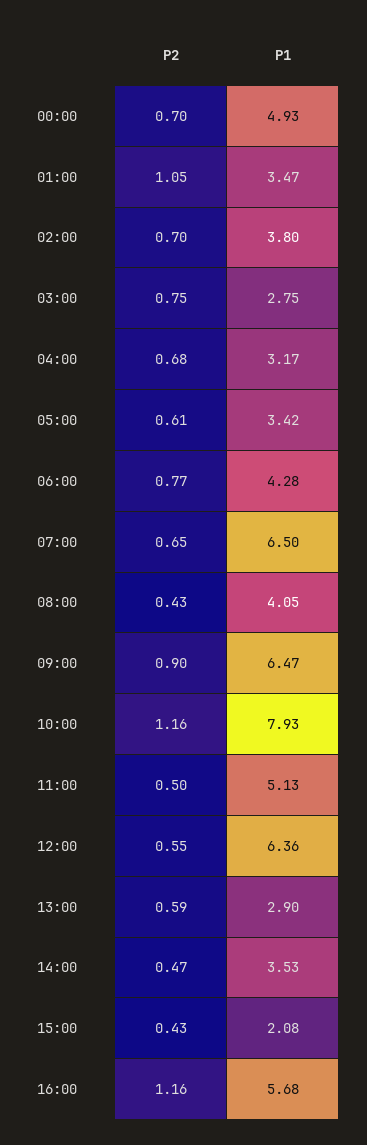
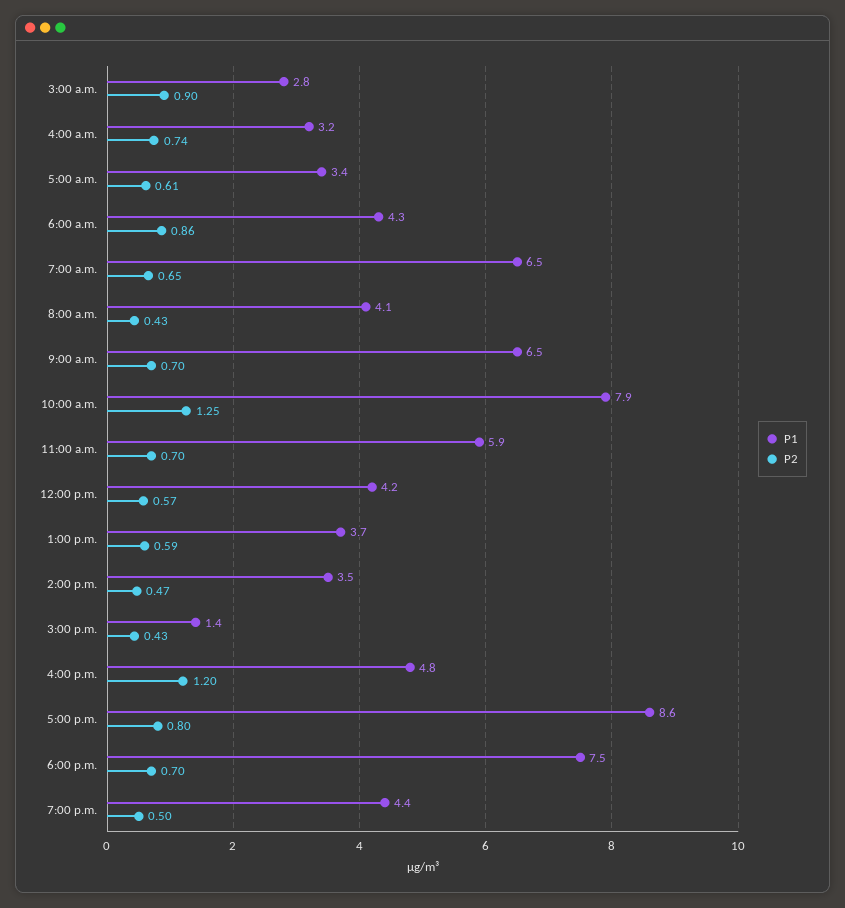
P2, 00:00: 0.7 -> none
P1, 00:00: 4.93 -> none
P2, 01:00: 1.05 -> none
P1, 01:00: 3.47 -> none
P2, 02:00: 0.7 -> none
P1, 02:00: 3.8 -> none
P2, 03:00: 0.75 -> 0.9
P2, 04:00: 0.68 -> 0.74
P2, 06:00: 0.77 -> 0.86
P2, 09:00: 0.9 -> 0.7
P2, 10:00: 1.16 -> 1.25
P2, 11:00: 0.5 -> 0.7
P1, 11:00: 5.13 -> 5.9
P2, 12:00: 0.55 -> 0.57
P1, 12:00: 6.36 -> 4.2
P1, 13:00: 2.9 -> 3.7
P1, 15:00: 2.08 -> 1.4
P2, 16:00: 1.16 -> 1.2
P1, 16:00: 5.68 -> 4.8
P1, 5:00 p.m.: none -> 8.6
P2, 5:00 p.m.: none -> 0.8
P1, 6:00 p.m.: none -> 7.5
P2, 6:00 p.m.: none -> 0.7
P1, 7:00 p.m.: none -> 4.4
P2, 7:00 p.m.: none -> 0.5

